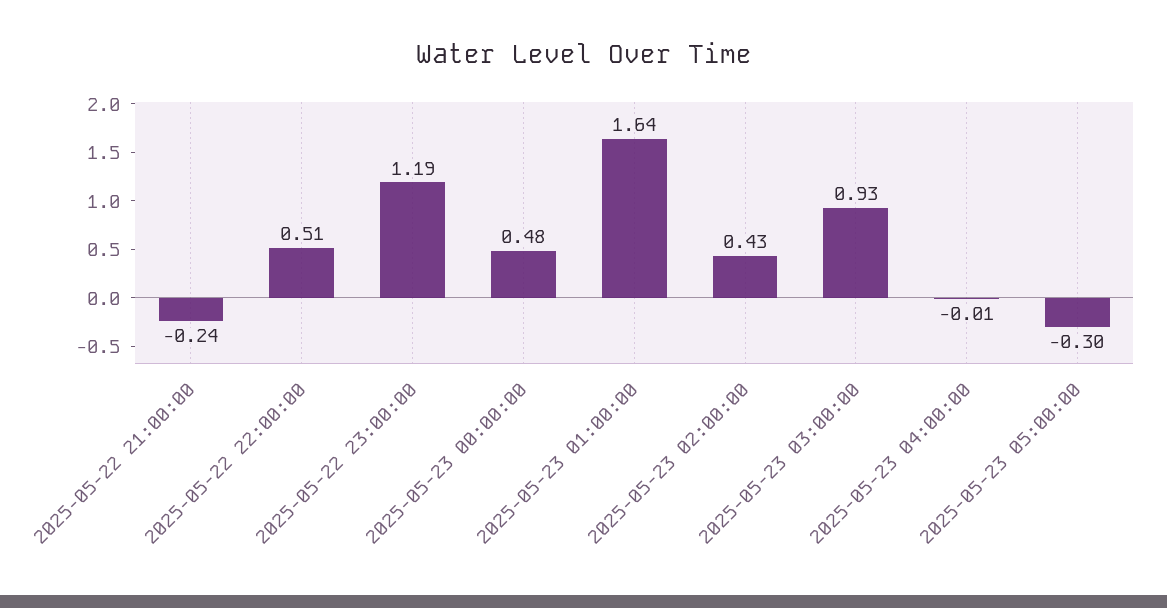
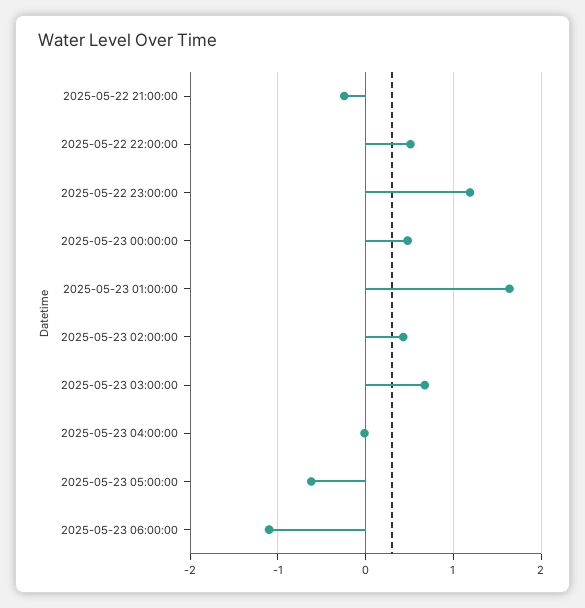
2025-05-23 03:00:00: 0.93 -> 0.7
2025-05-23 05:00:00: -0.3 -> -0.6
2025-05-23 06:00:00: none -> -1.1

